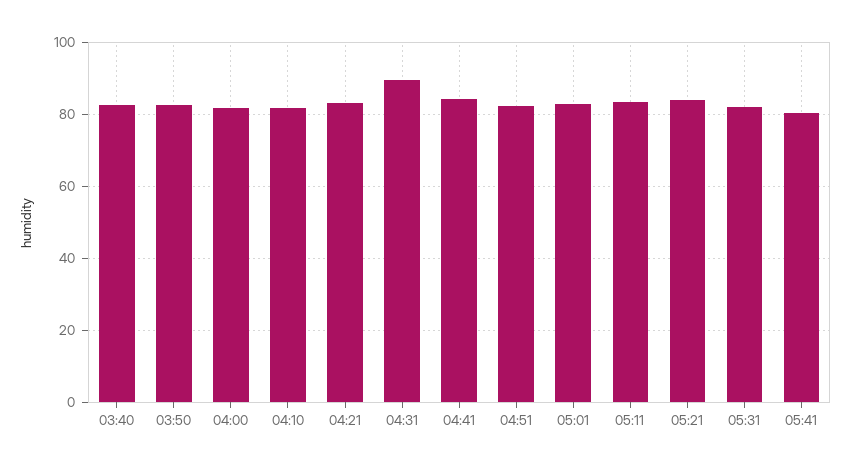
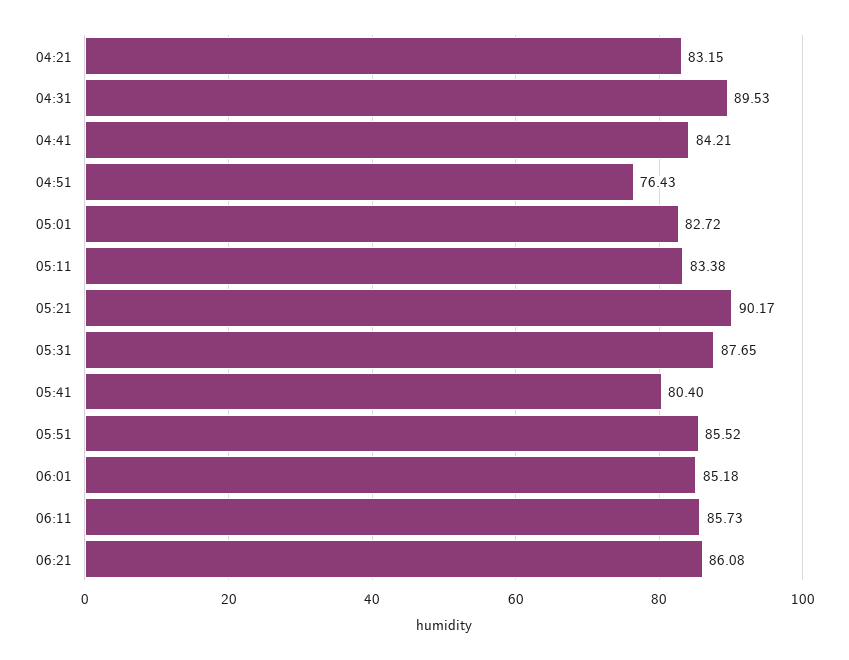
03:40: 82 -> none
03:50: 82 -> none
04:00: 82 -> none
04:10: 82 -> none
04:51: 82 -> 76.43
05:21: 84 -> 90.17
05:31: 82 -> 87.65
05:51: none -> 85.52
06:01: none -> 85.18
06:11: none -> 85.73
06:21: none -> 86.08

